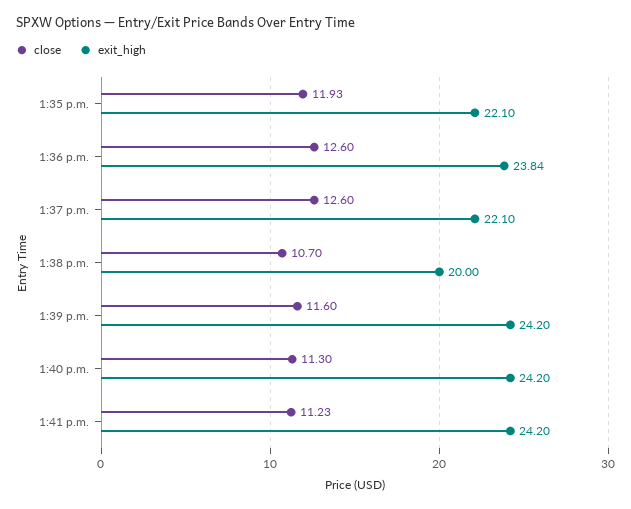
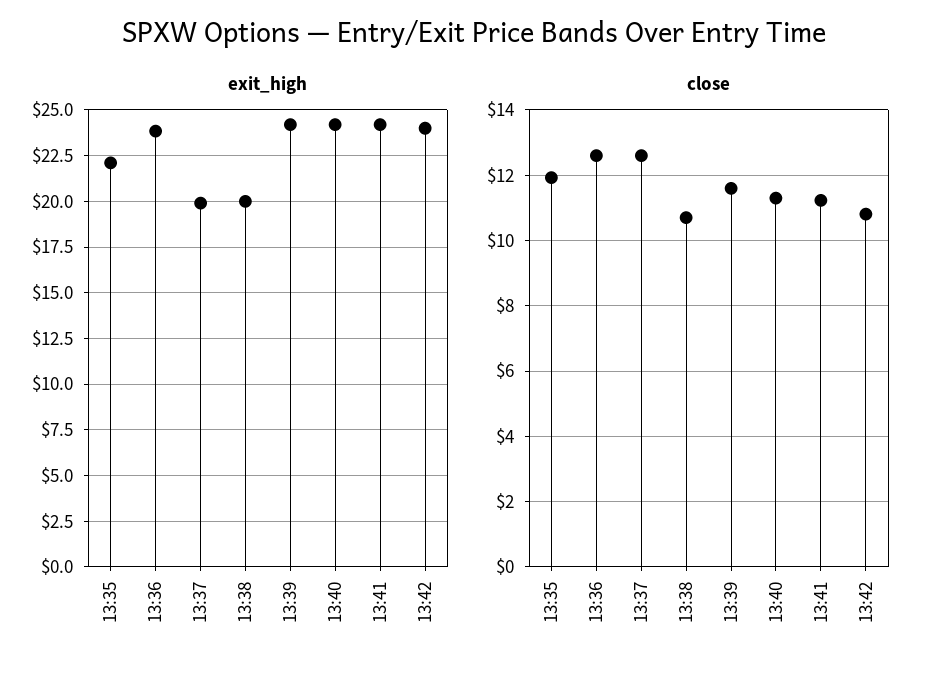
exit_high, 1:37 p.m.: 22.1 -> 20
exit_high, 13:42: none -> 24
close, 13:42: none -> 10.8

